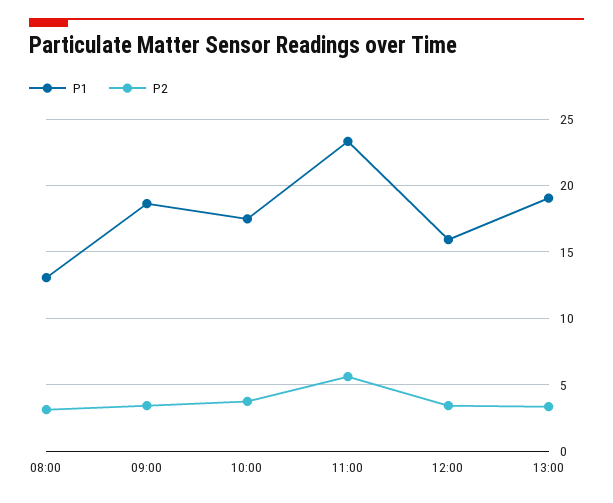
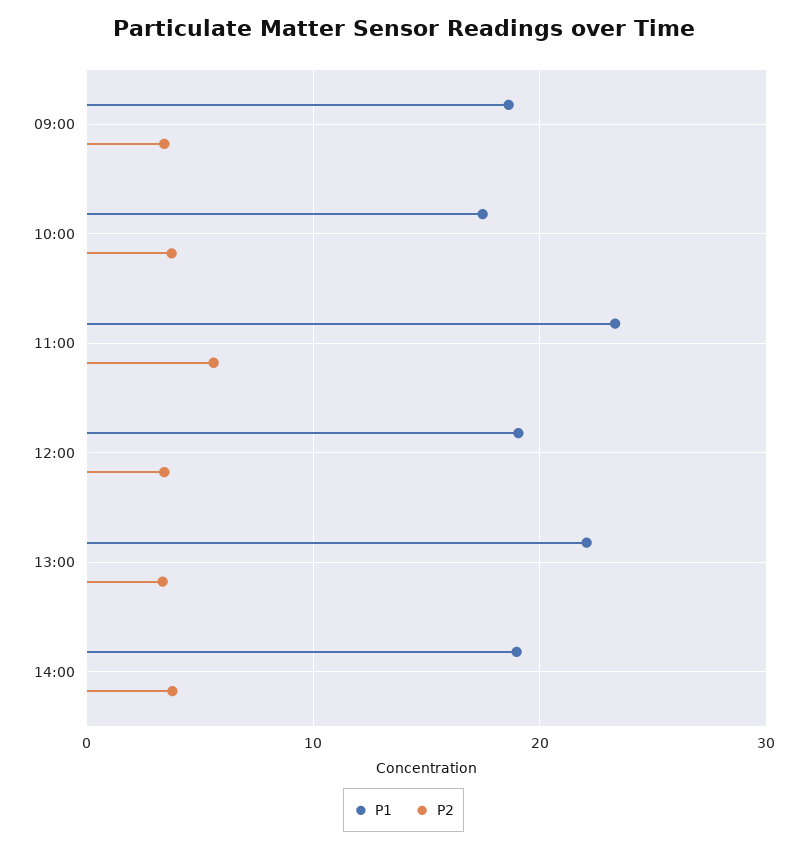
P1, 08:00: 13 -> none
P2, 08:00: 3 -> none
P1, 12:00: 16 -> 19
P1, 13:00: 19 -> 22
P1, 14:00: none -> 19
P2, 14:00: none -> 4

